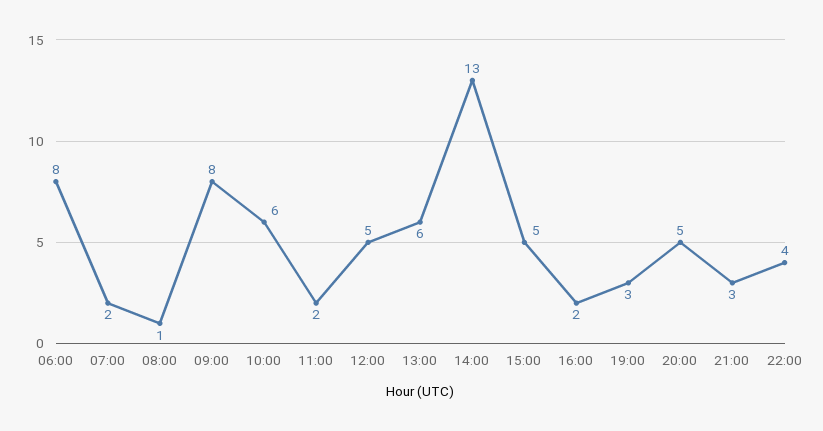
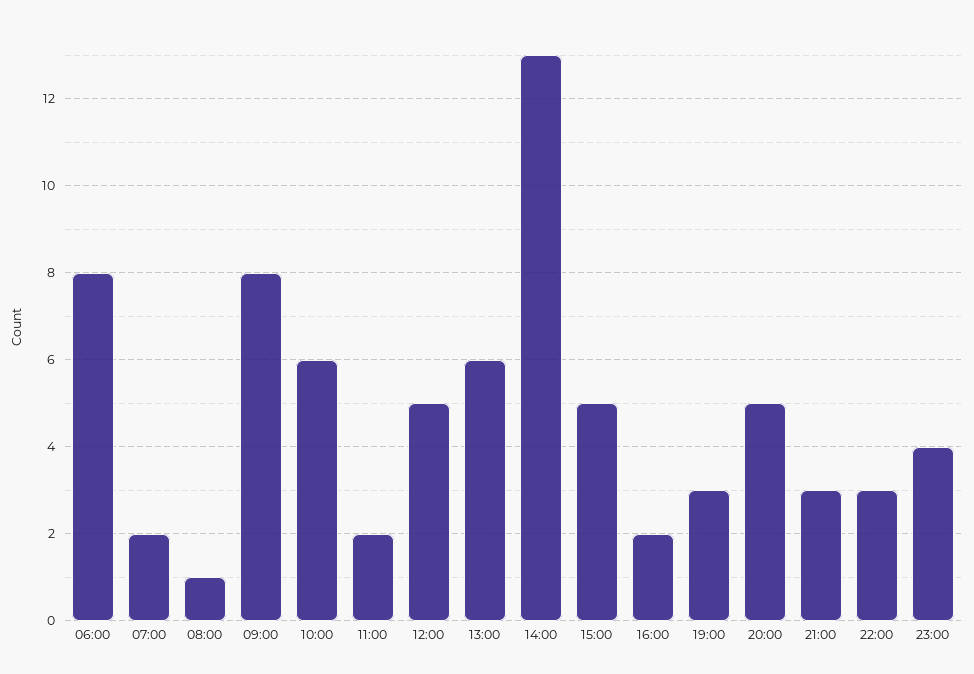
22:00: 4 -> 3
23:00: none -> 4

